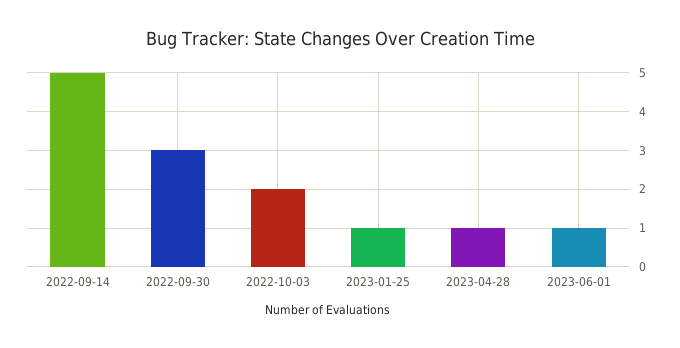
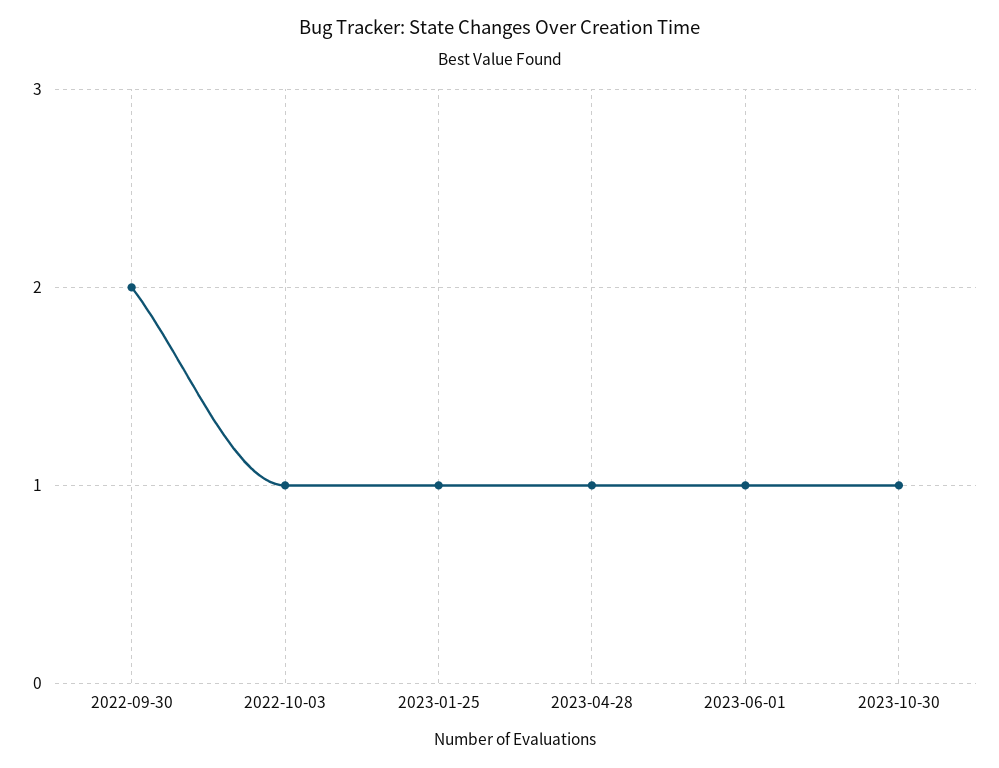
2022-09-14: 5 -> none
2022-09-30: 3 -> 2
2022-10-03: 2 -> 1
2023-10-30: none -> 1

